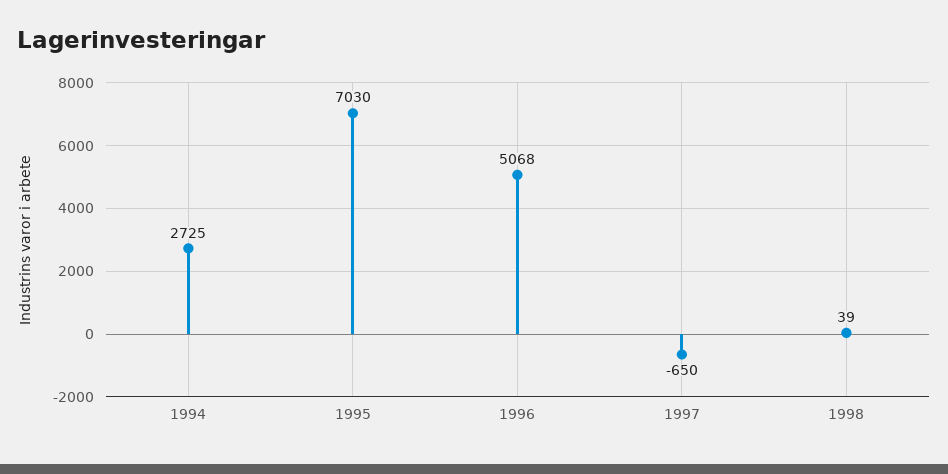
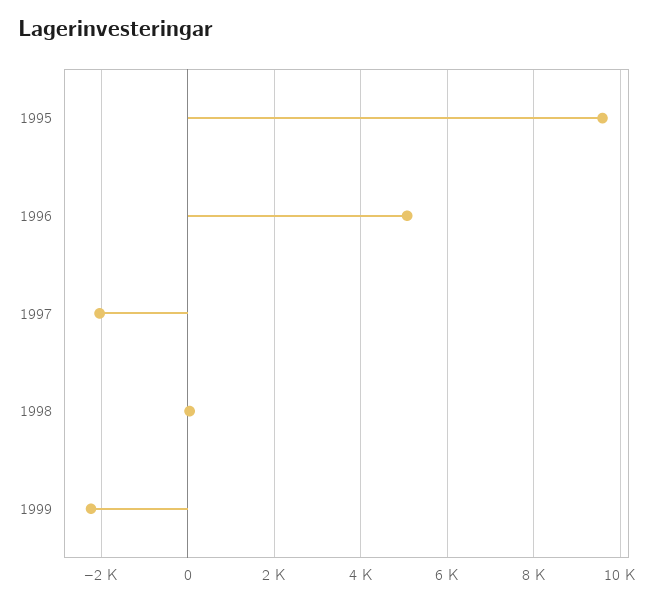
1994: 2725 -> none
1995: 7030 -> 9600
1997: -650 -> -2000
1999: none -> -2200

